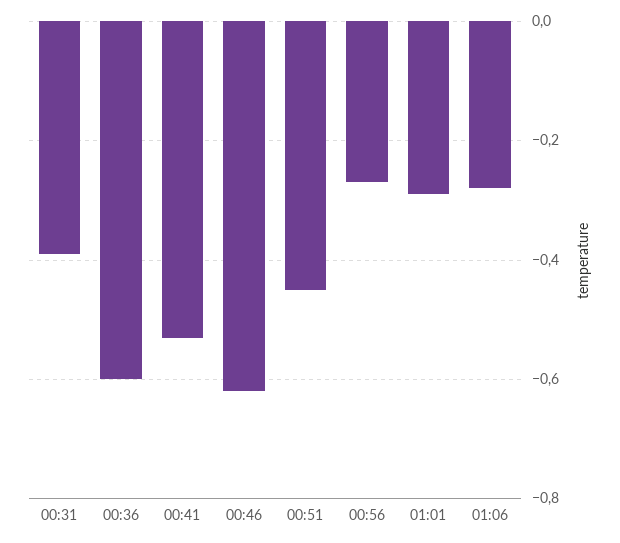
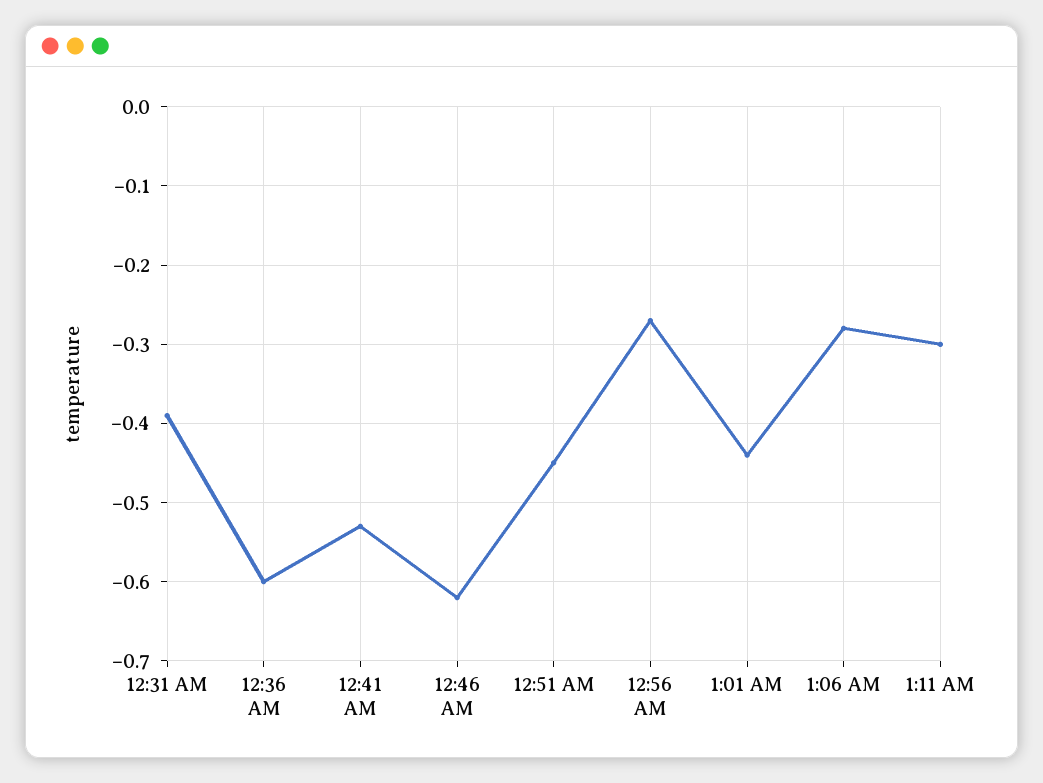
01:01: -0.3 -> -0.44
1:11 AM: none -> -0.3

